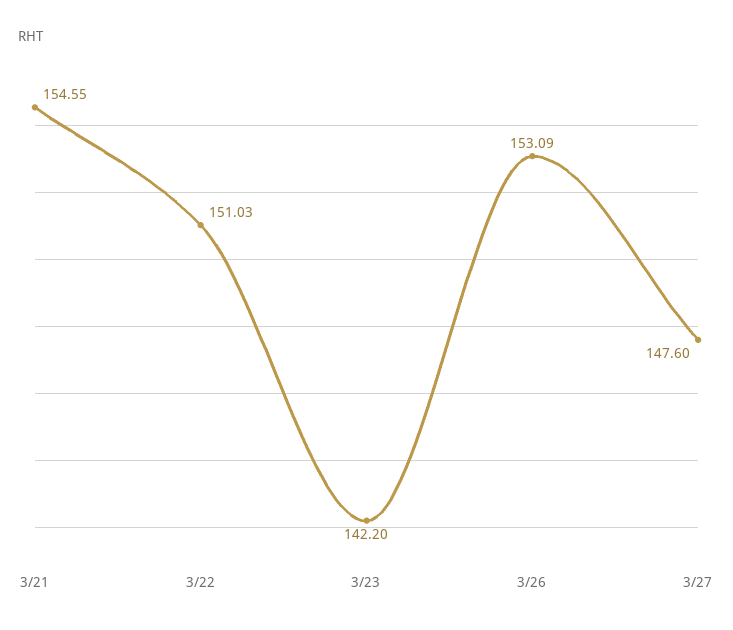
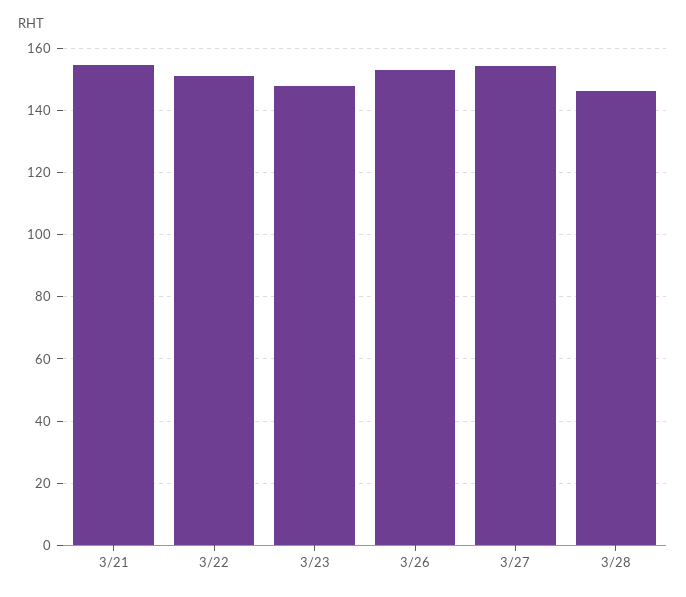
3/23: 142.2 -> 148
3/27: 147.6 -> 154
3/28: none -> 146

